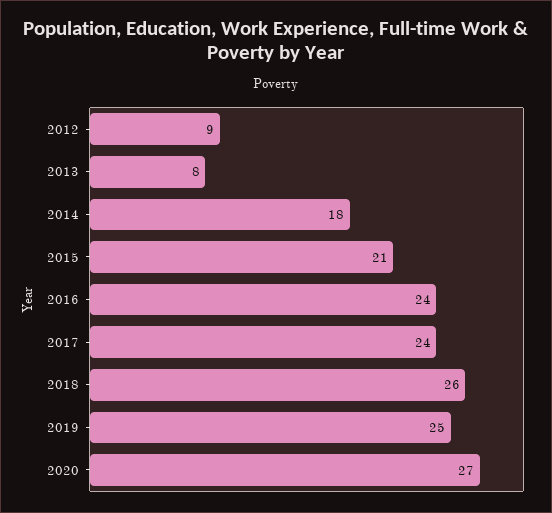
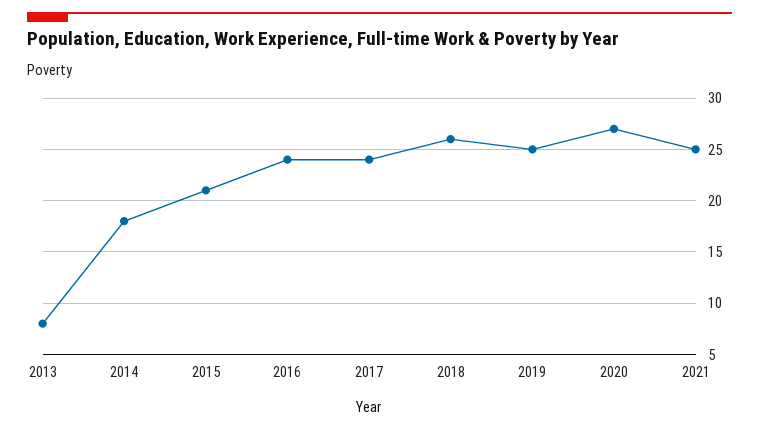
2012: 9 -> none
2021: none -> 25

